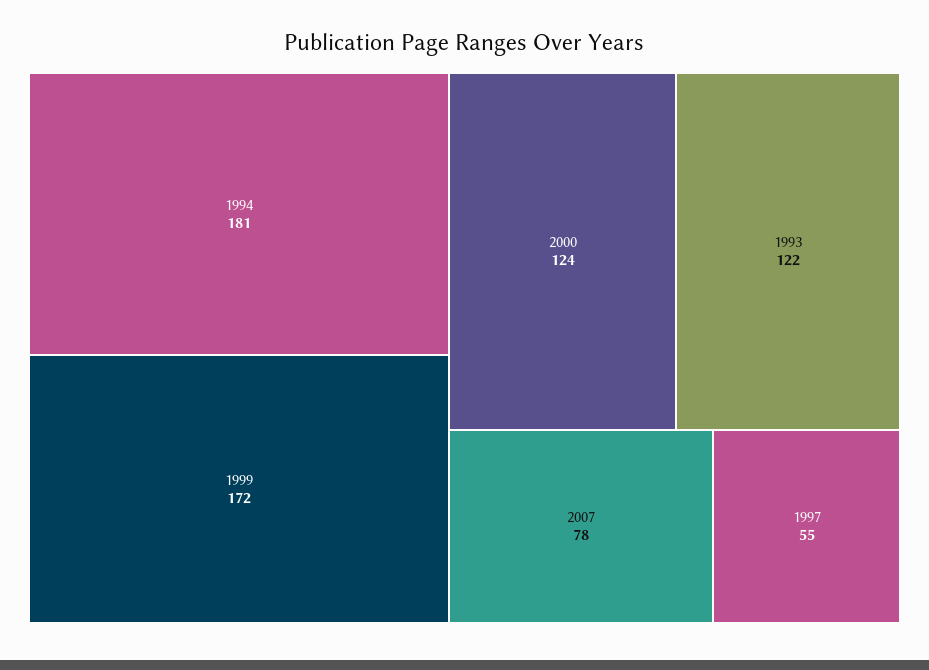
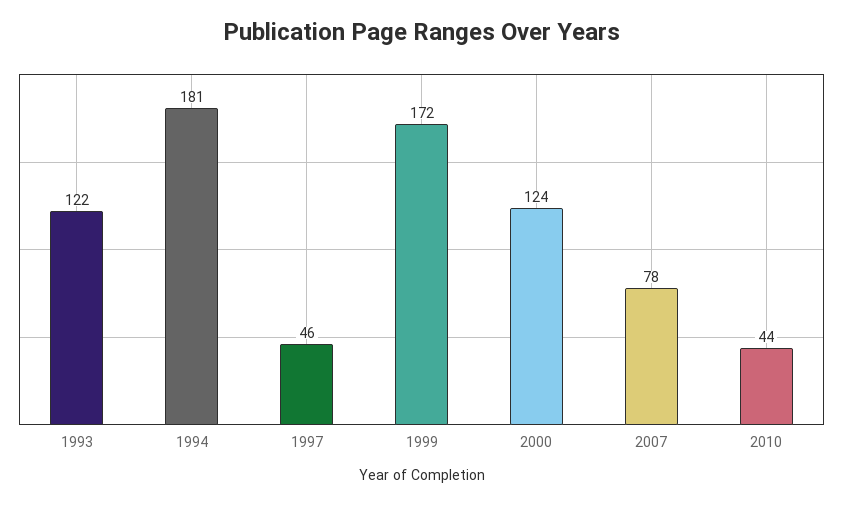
1997: 55 -> 46
2010: none -> 44

